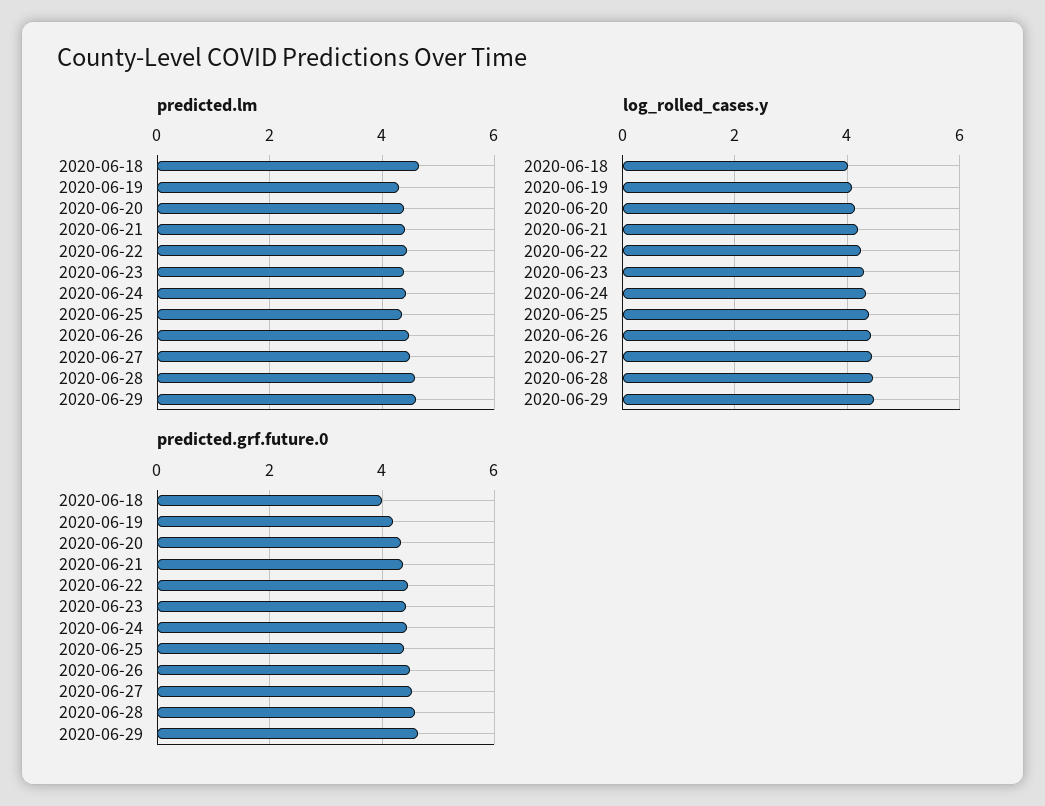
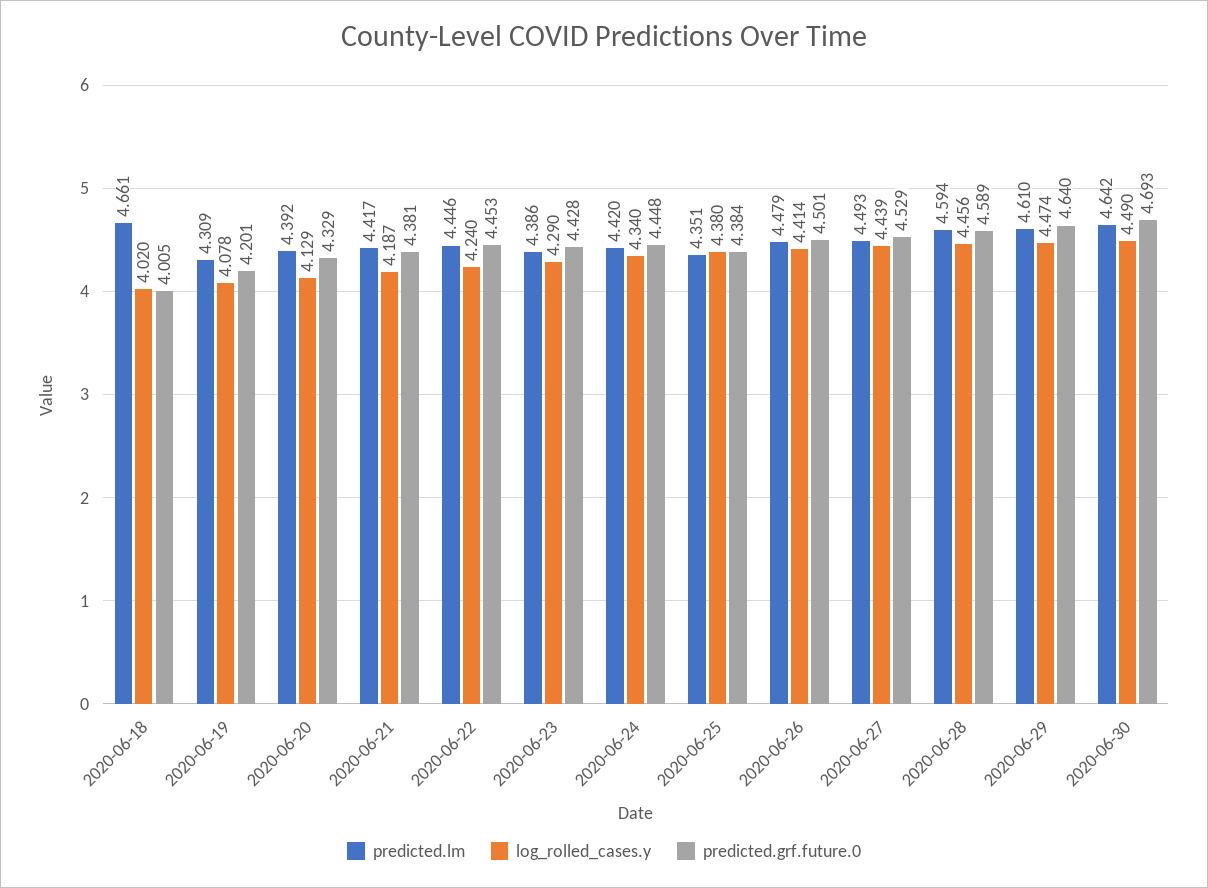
predicted.lm, 2020-06-30: none -> 4.642
log_rolled_cases.y, 2020-06-30: none -> 4.49
predicted.grf.future.0, 2020-06-30: none -> 4.693

